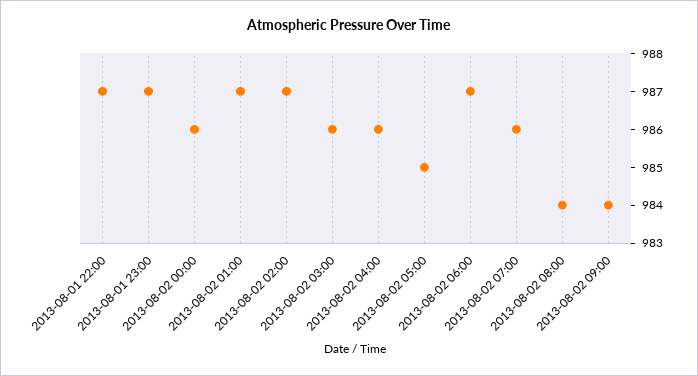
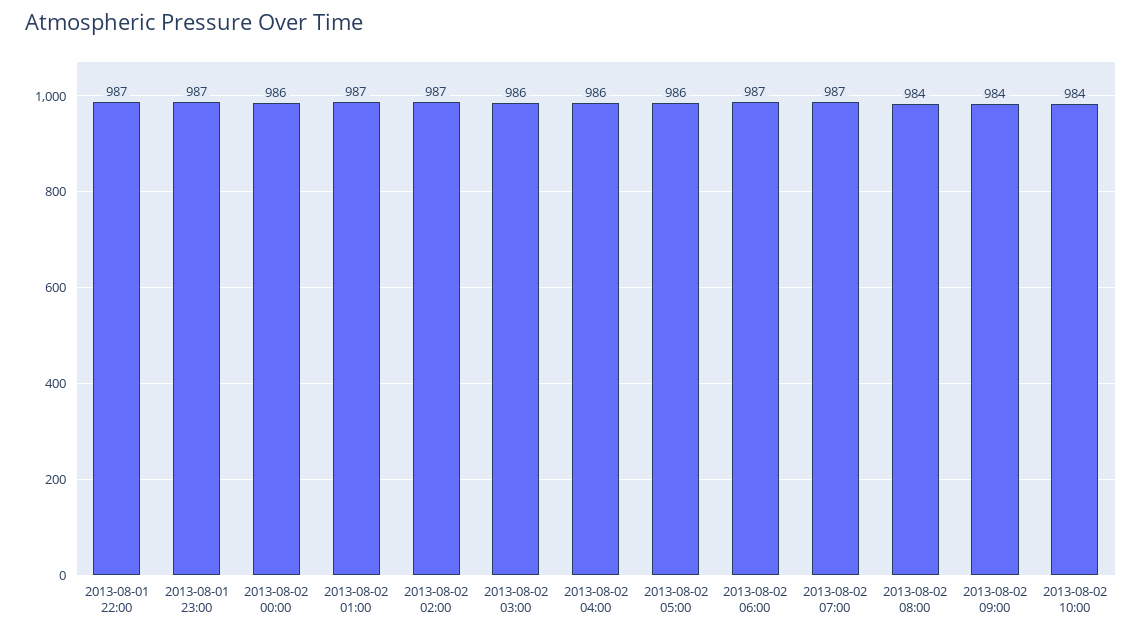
2013-08-02 05:00: 985 -> 986
2013-08-02 07:00: 986 -> 987
2013-08-02 10:00: none -> 984

